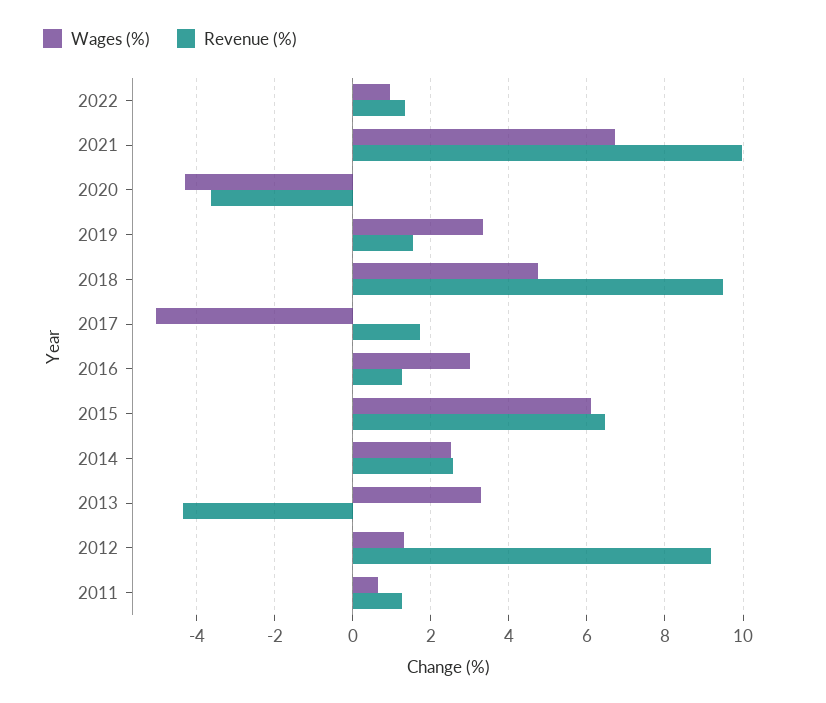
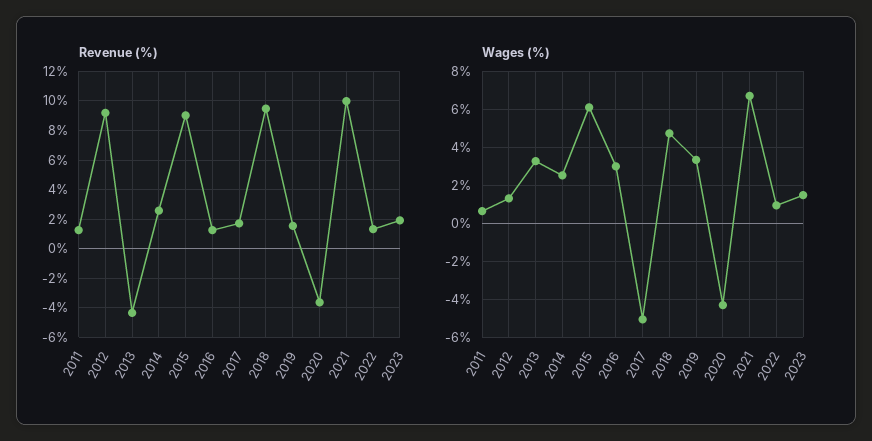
Revenue (%), 2015: 6.4 -> 9
Revenue (%), 2023: none -> 2
Wages (%), 2023: none -> 1.5

